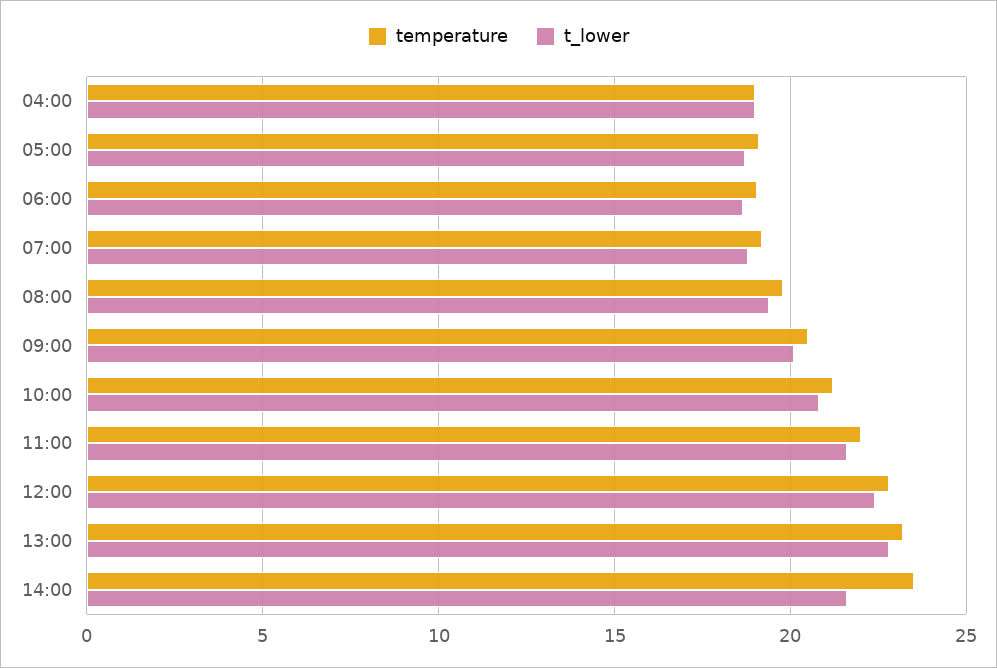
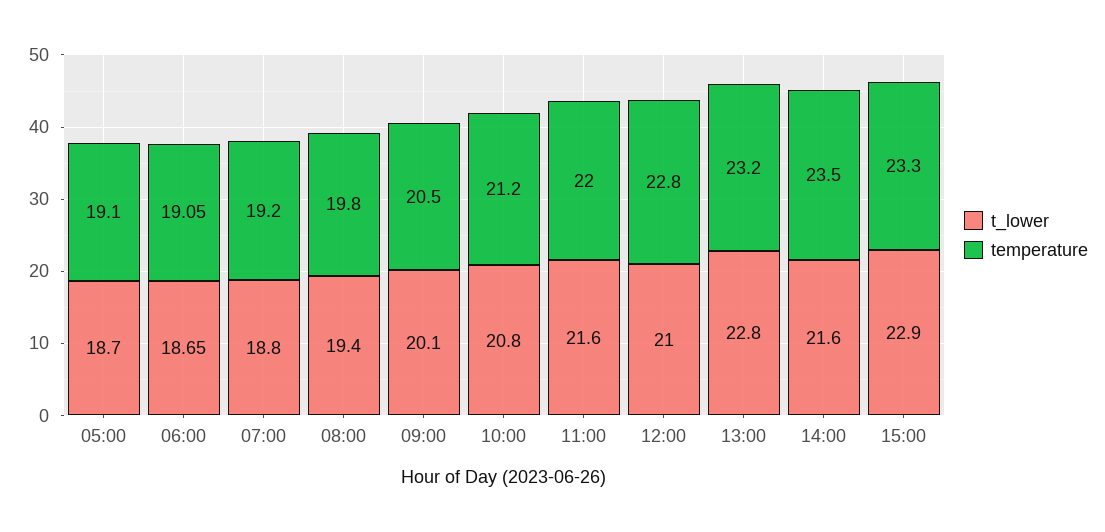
temperature, 04:00: 19 -> none
t_lower, 04:00: 19 -> none
t_lower, 12:00: 22.5 -> 21
t_lower, 15:00: none -> 22.9
temperature, 15:00: none -> 23.3

